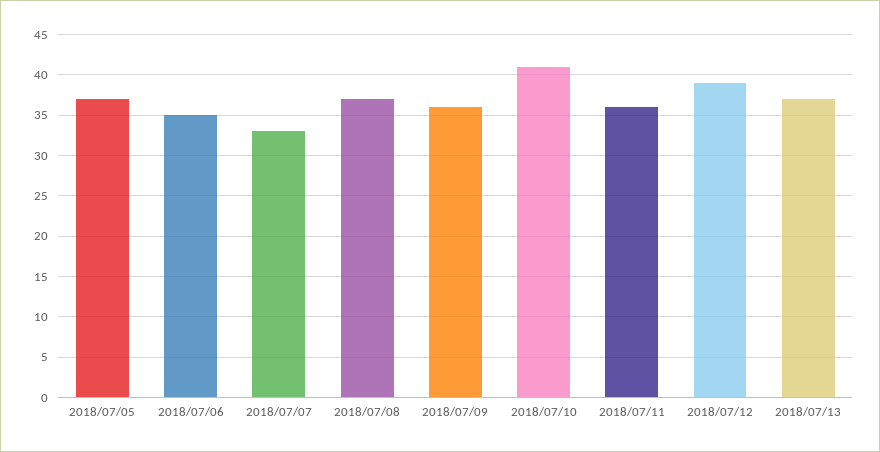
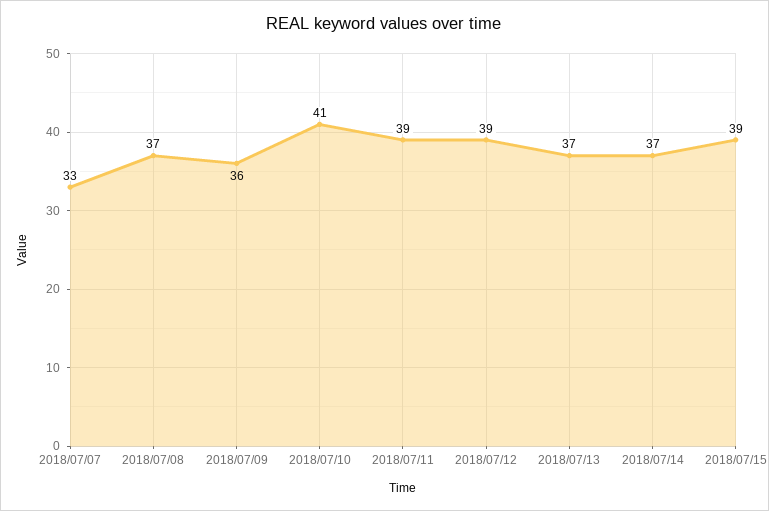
2018/07/05: 37 -> none
2018/07/06: 35 -> none
2018/07/11: 36 -> 39
2018/07/14: none -> 37
2018/07/15: none -> 39

